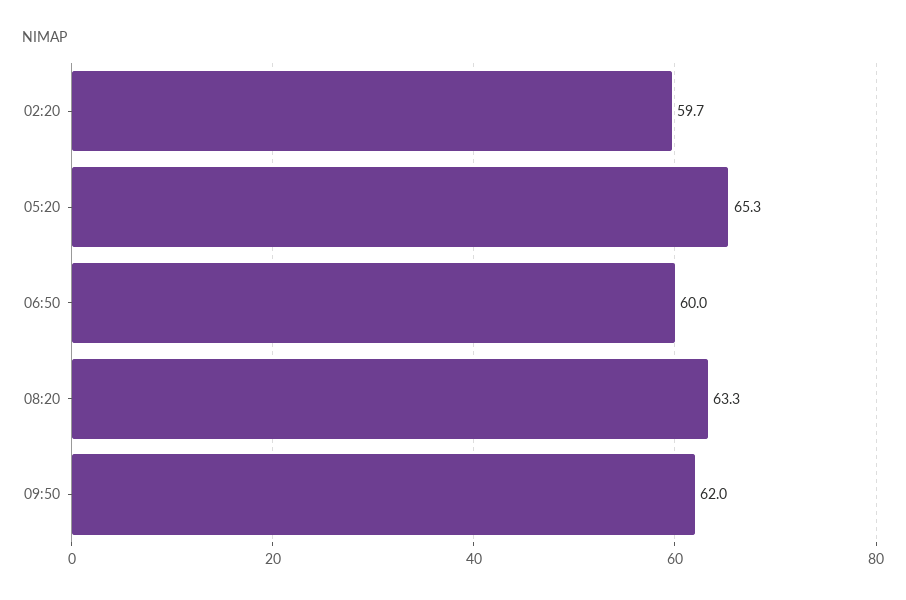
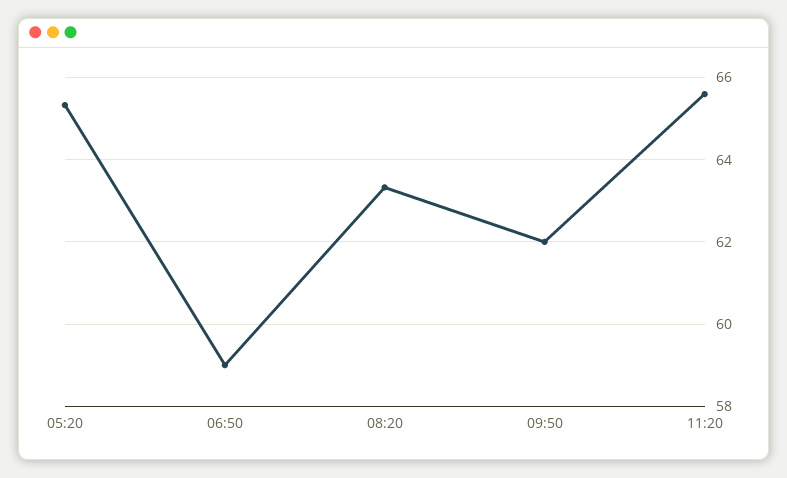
02:20: 59.7 -> none
06:50: 60 -> 59
11:20: none -> 65.6

